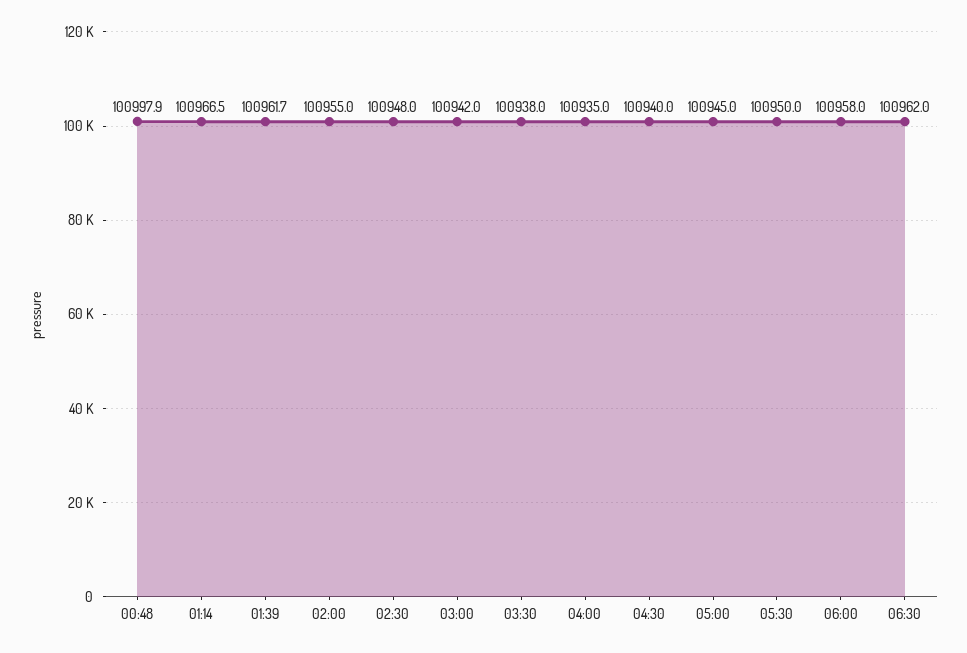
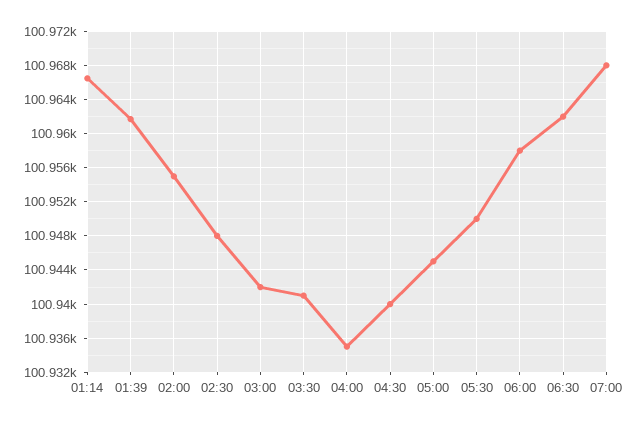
00:48: 100997.9 -> none
03:30: 100938 -> 100941
07:00: none -> 100968

